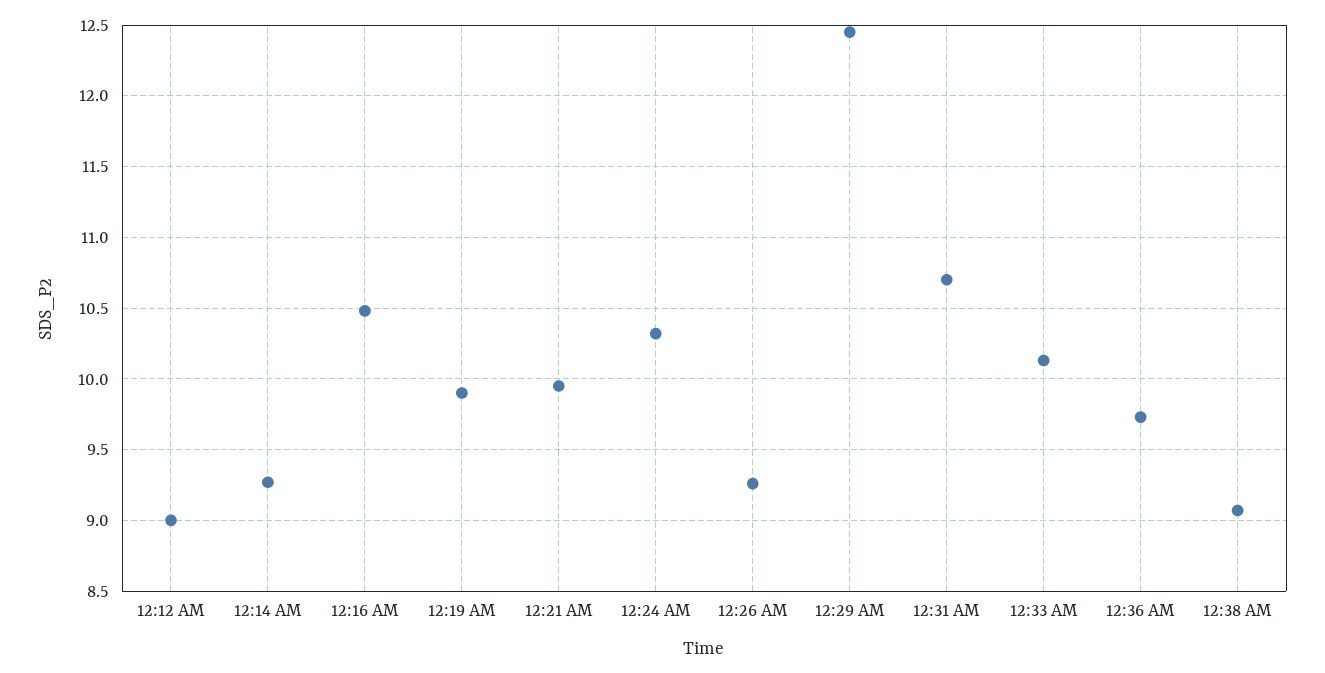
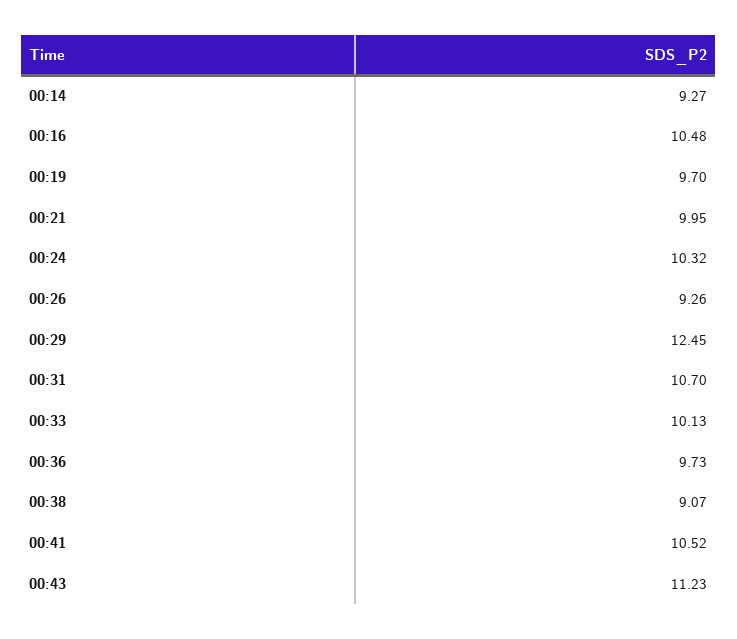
12:12 AM: 9 -> none
12:19 AM: 9.9 -> 9.7
00:41: none -> 10.52
00:43: none -> 11.23

